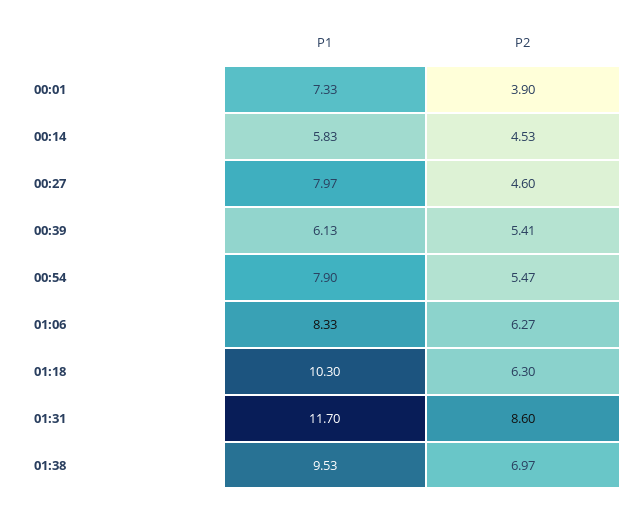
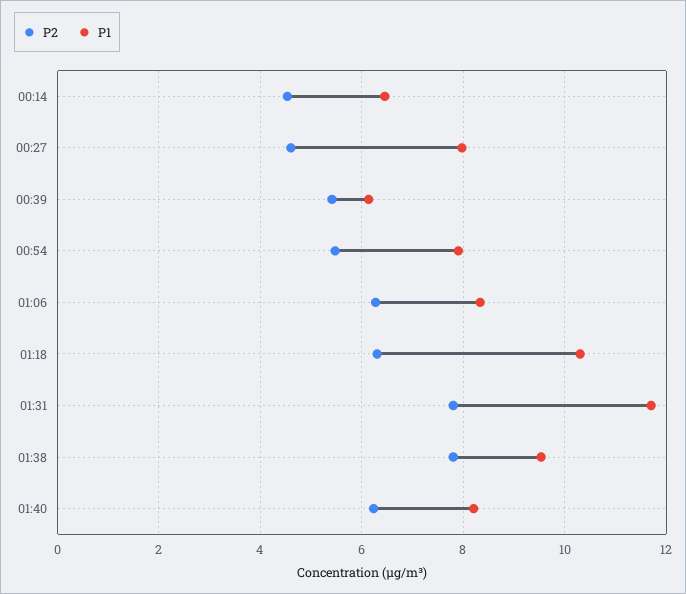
P1, 00:01: 7.33 -> none
P2, 00:01: 3.9 -> none
P1, 00:14: 5.83 -> 6.4
P2, 01:31: 8.6 -> 7.8
P2, 01:38: 6.97 -> 7.8
P2, 01:40: none -> 6.2
P1, 01:40: none -> 8.2

